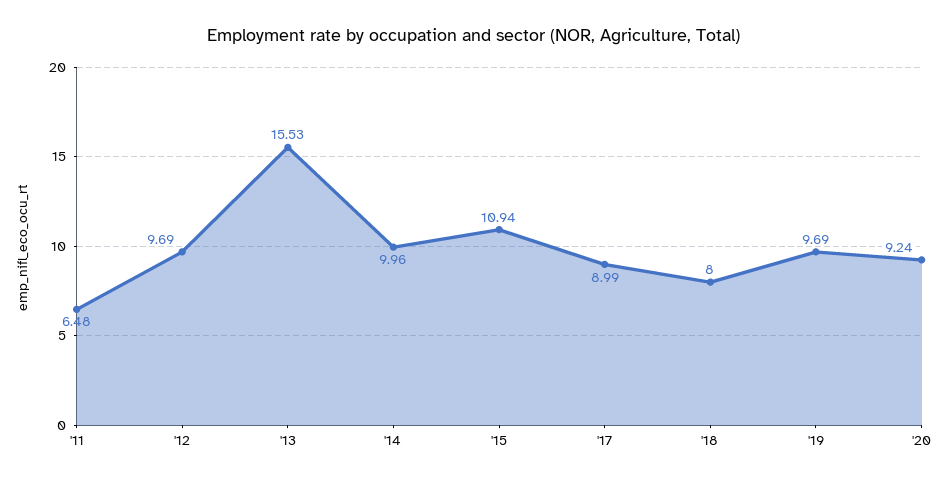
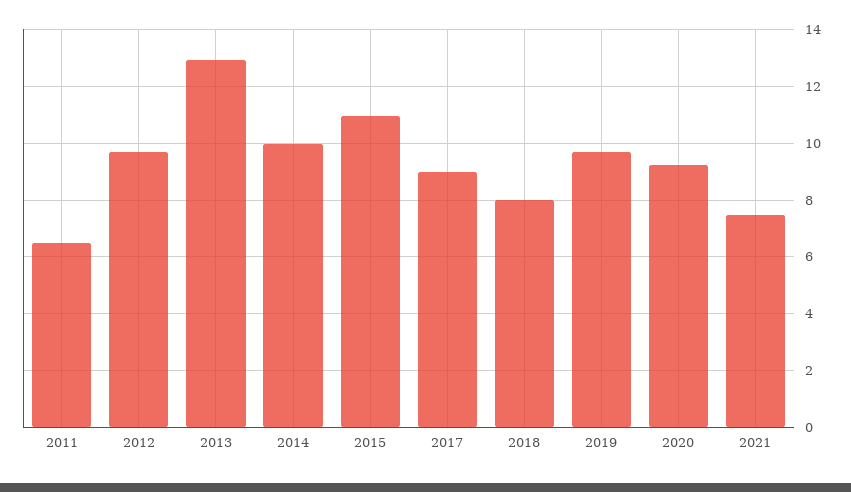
'13: 15.53 -> 13
2021: none -> 7.5

